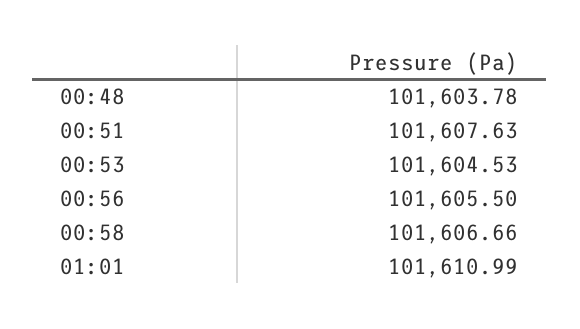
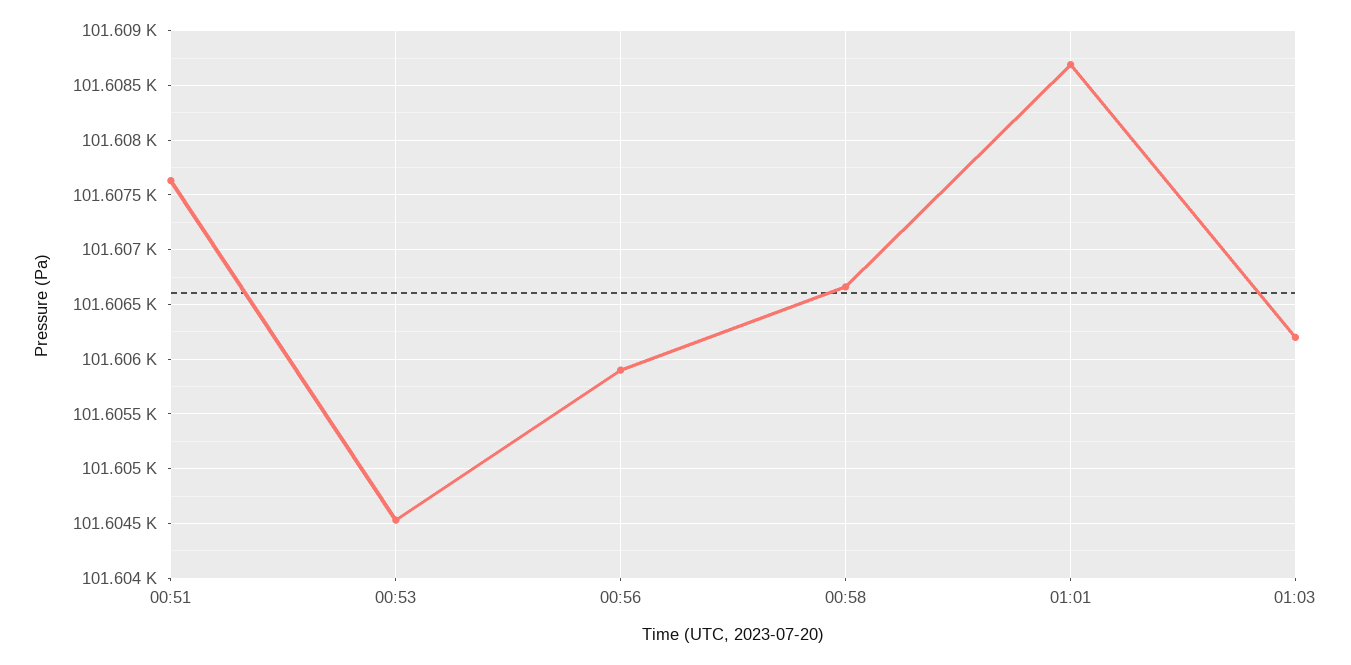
00:48: 101603.78 -> none
00:56: 101605.5 -> 101605.9
01:01: 101610.99 -> 101608.7
01:03: none -> 101606.2

